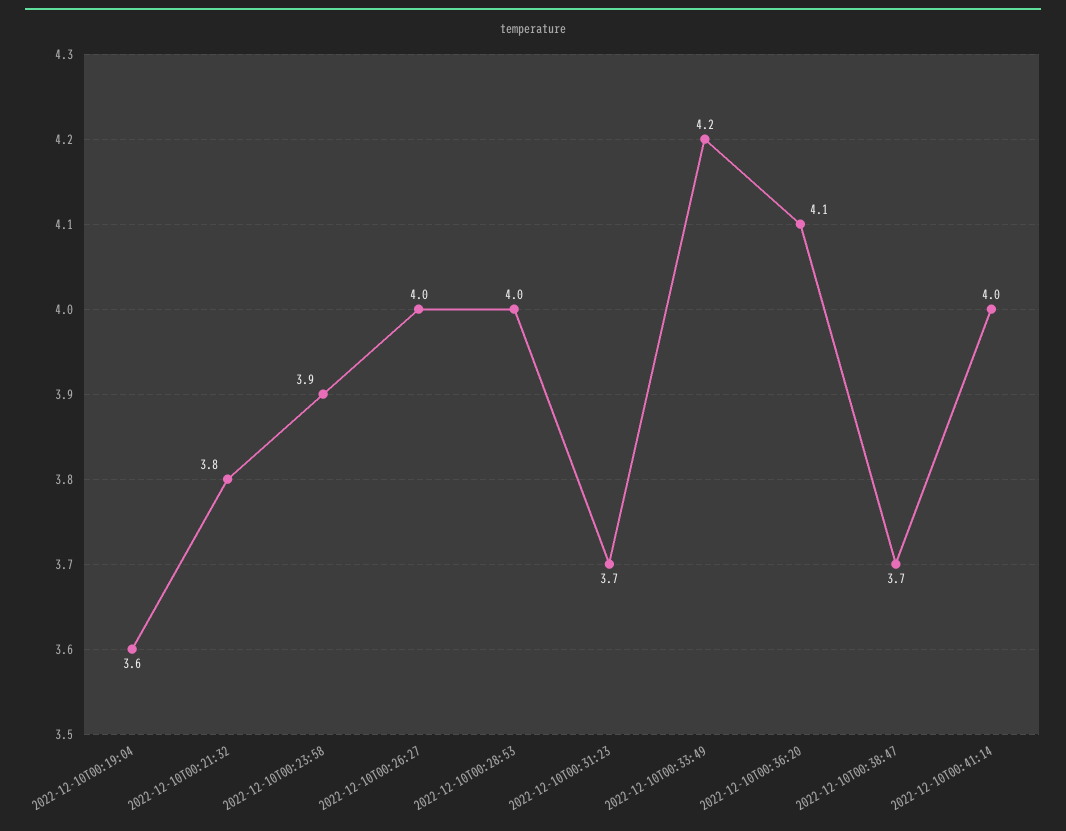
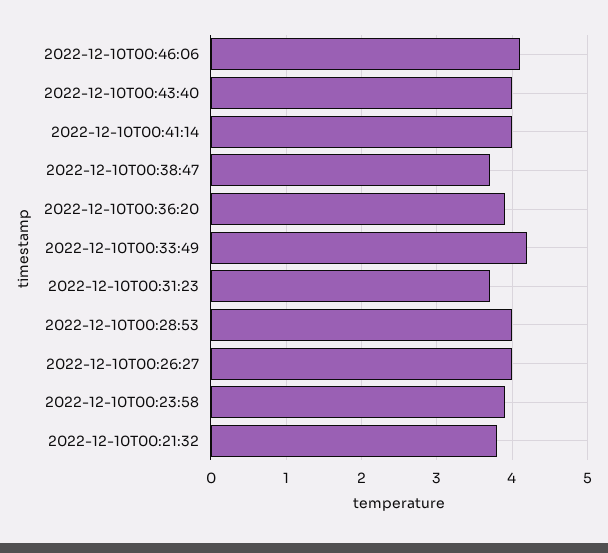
2022-12-10T00:19:04: 3.6 -> none
2022-12-10T00:36:20: 4.1 -> 3.9
2022-12-10T00:46:06: none -> 4.1
2022-12-10T00:43:40: none -> 4

